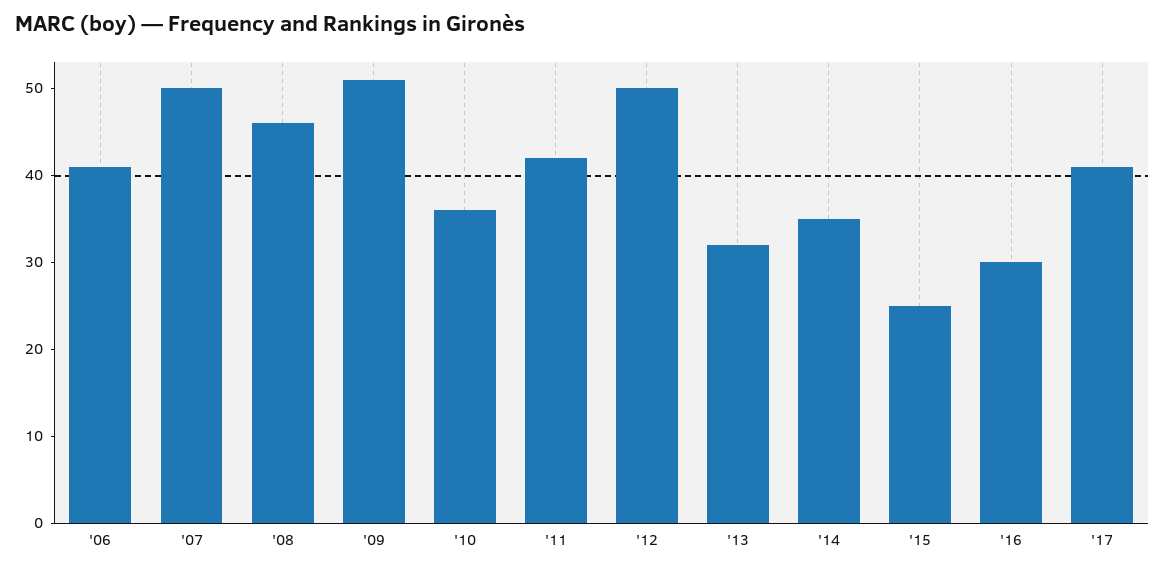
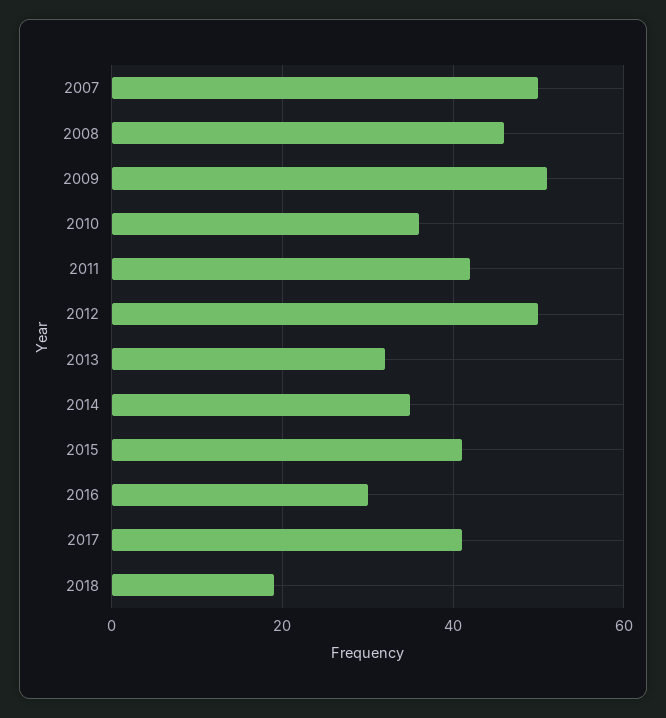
'06: 41 -> none
'15: 25 -> 40
2018: none -> 20

